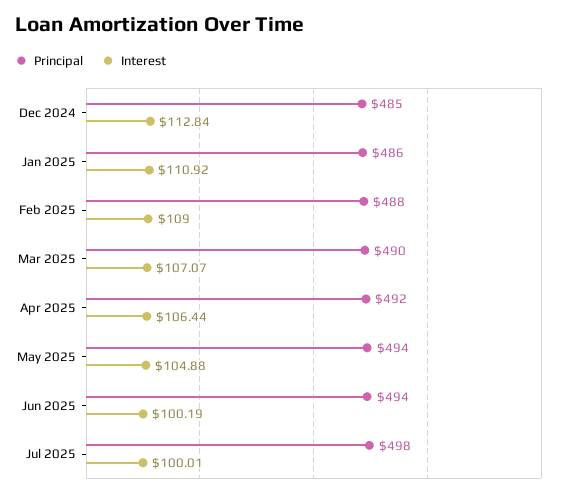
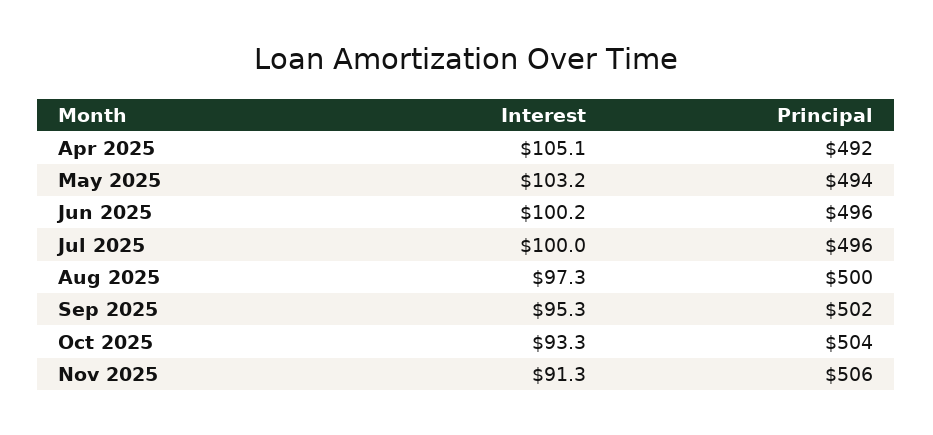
Principal, Dec 2024: 485 -> none
Interest, Dec 2024: 112.84 -> none
Principal, Jan 2025: 486 -> none
Interest, Jan 2025: 110.92 -> none
Principal, Feb 2025: 488 -> none
Interest, Feb 2025: 109 -> none
Principal, Mar 2025: 490 -> none
Interest, Mar 2025: 107.07 -> none
Interest, Apr 2025: 106.44 -> 105.1
Interest, May 2025: 104.88 -> 103.2
Principal, Jun 2025: 494 -> 496
Principal, Jul 2025: 498 -> 496
Interest, Aug 2025: none -> 97.3
Principal, Aug 2025: none -> 500
Interest, Sep 2025: none -> 95.3
Principal, Sep 2025: none -> 502
Interest, Oct 2025: none -> 93.3
Principal, Oct 2025: none -> 504
Interest, Nov 2025: none -> 91.3
Principal, Nov 2025: none -> 506

